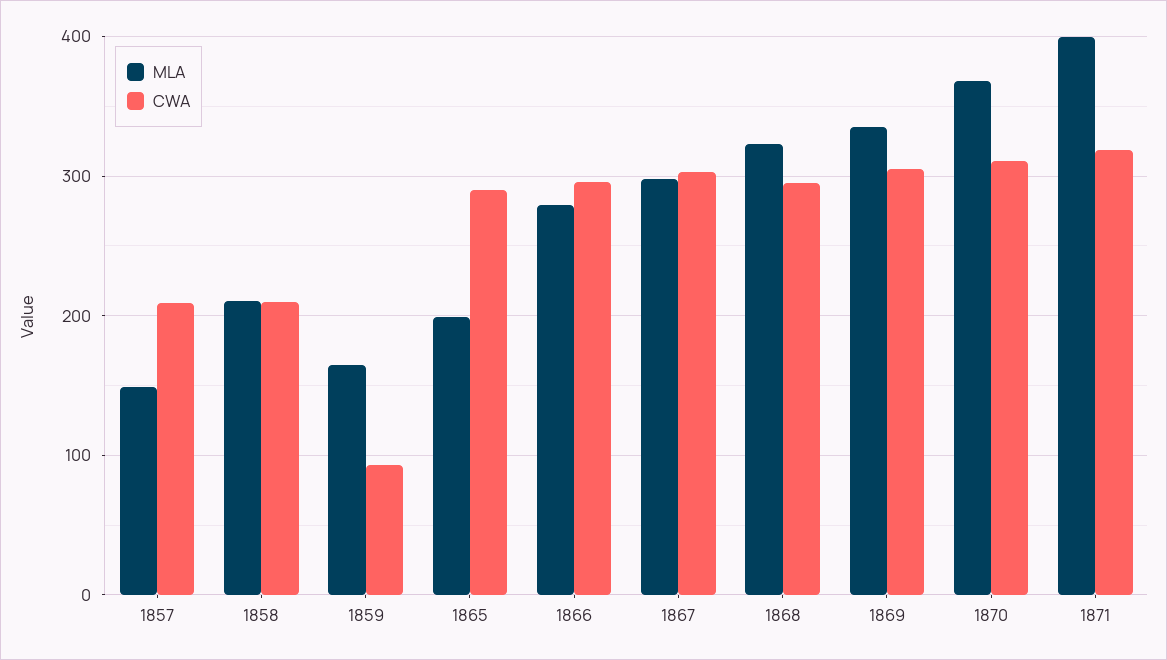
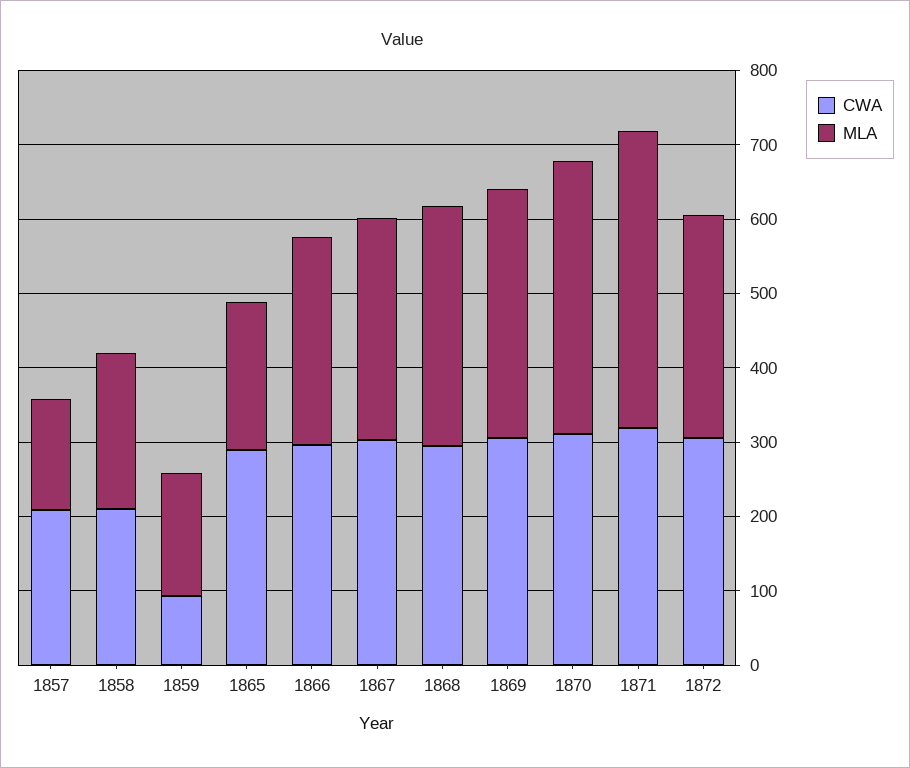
CWA, 1872: none -> 300
MLA, 1872: none -> 300

